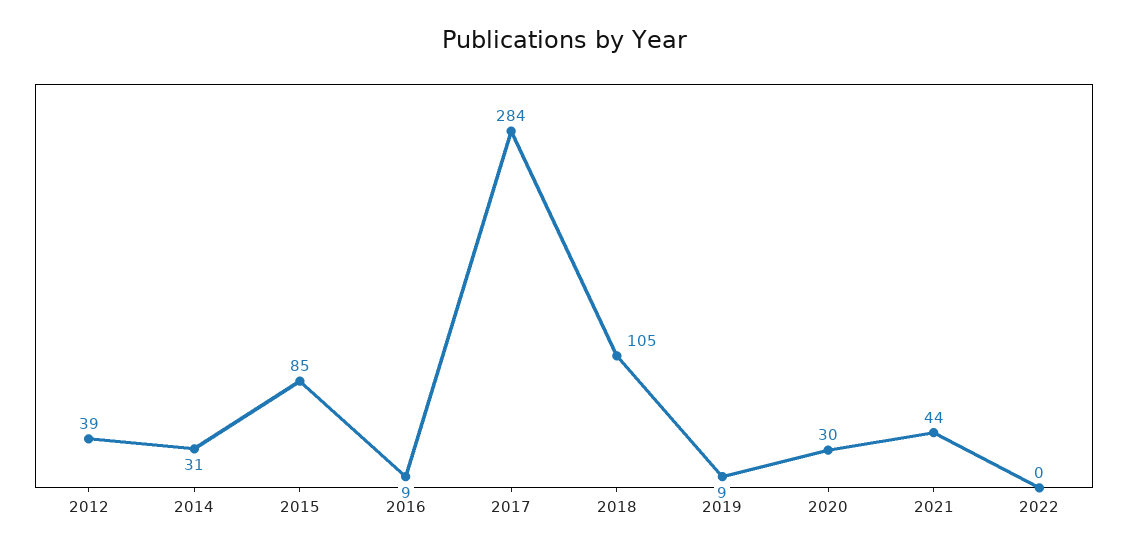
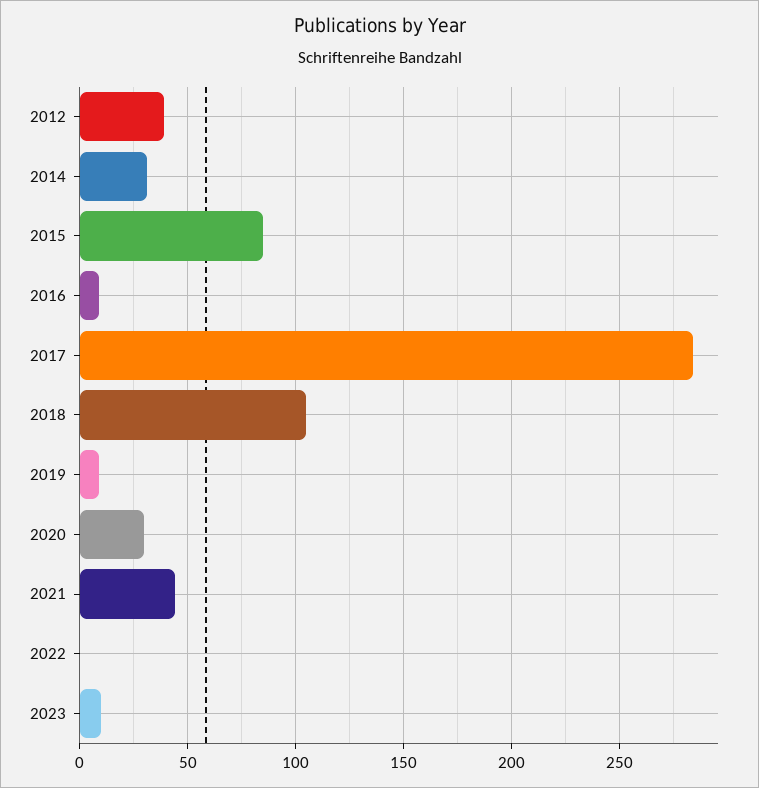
2023: none -> 10

